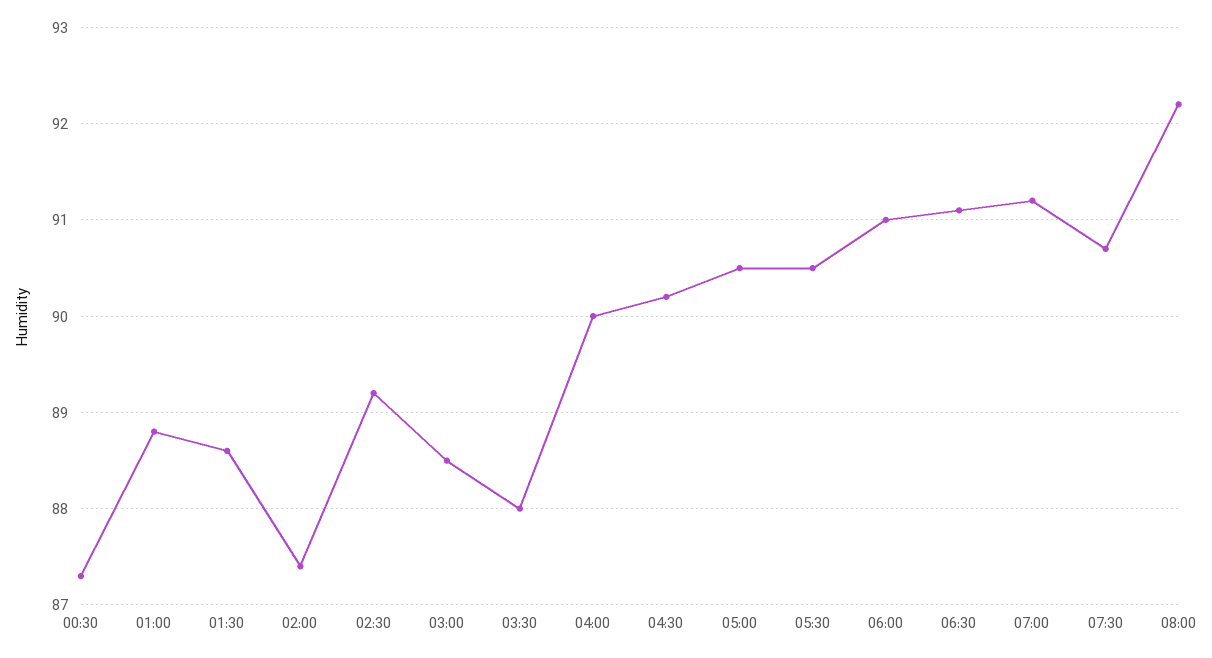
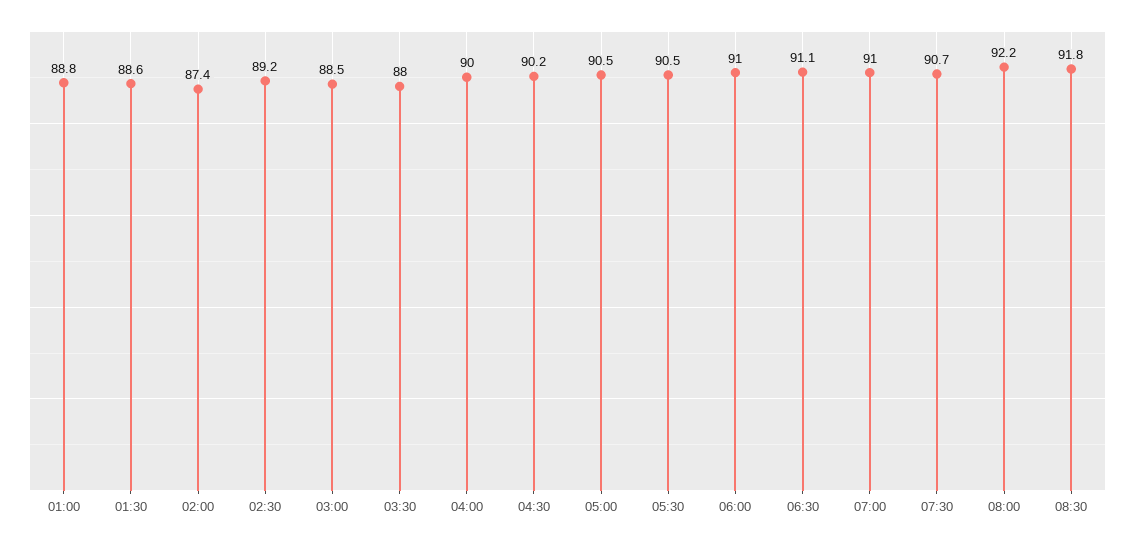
00:30: 87.3 -> none
07:00: 91.2 -> 91
08:30: none -> 91.8

